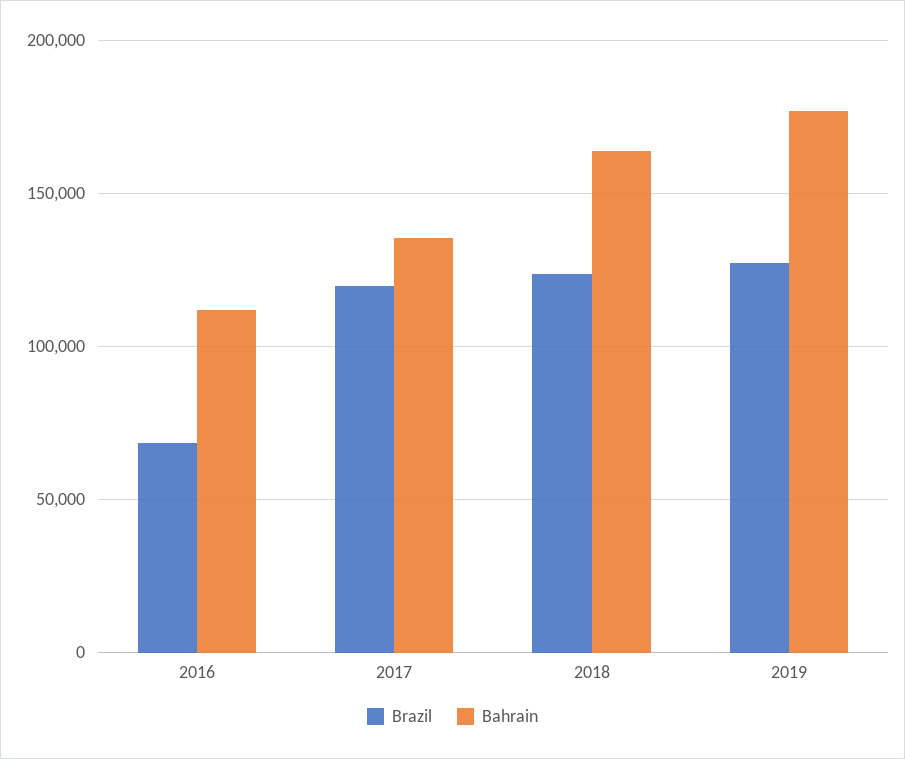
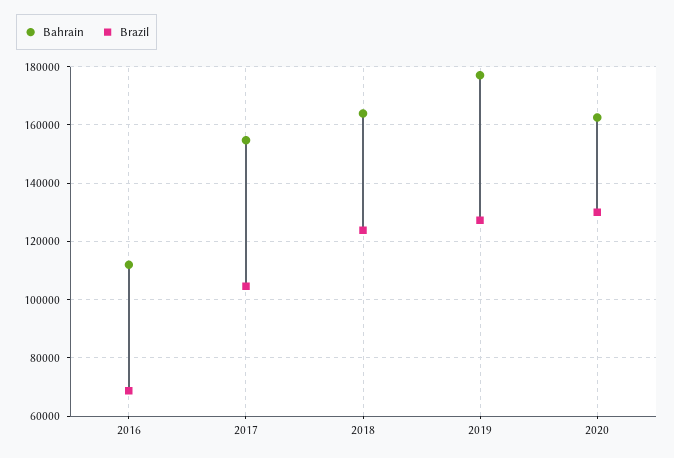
Brazil, 2017: 120000 -> 105000
Bahrain, 2017: 135000 -> 155000
Bahrain, 2020: none -> 162500
Brazil, 2020: none -> 130000

